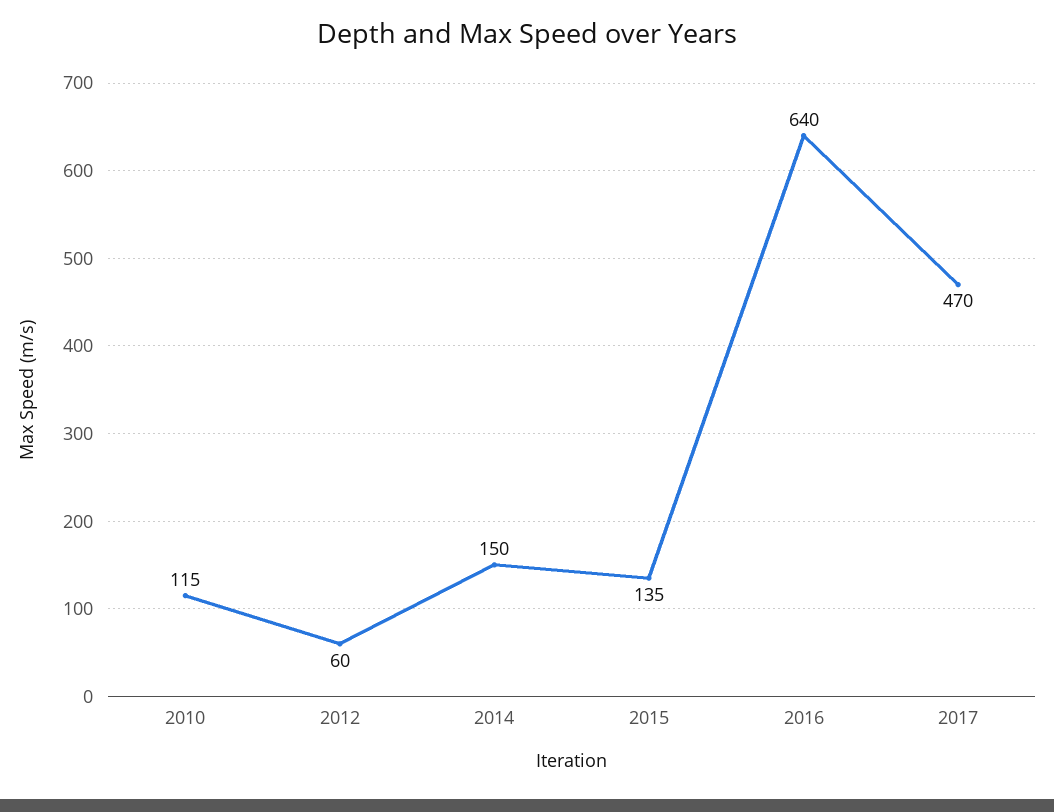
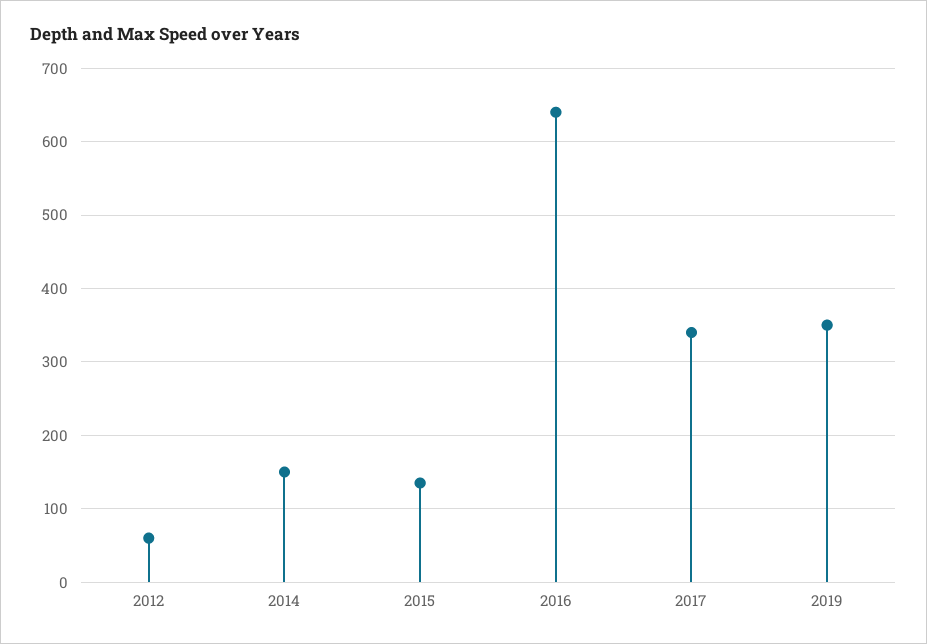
2010: 115 -> none
2017: 470 -> 340
2019: none -> 350

